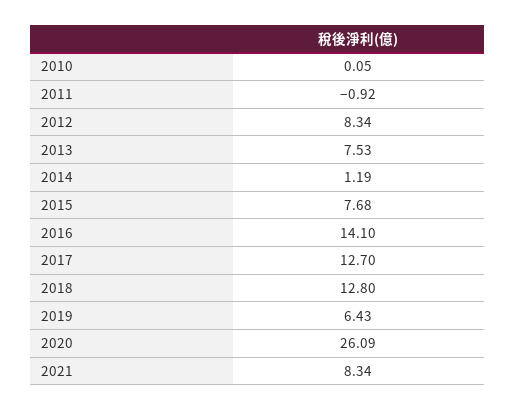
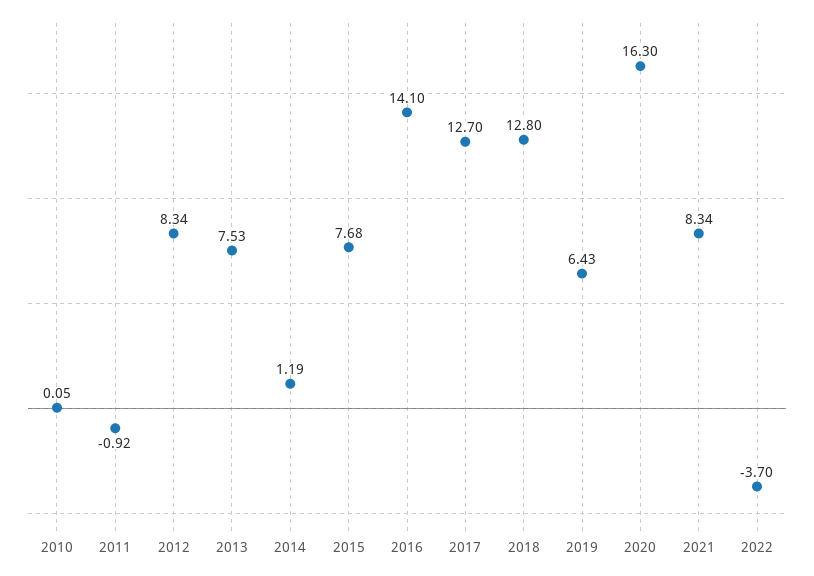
2020: 26.09 -> 16.3
2022: none -> -3.7

